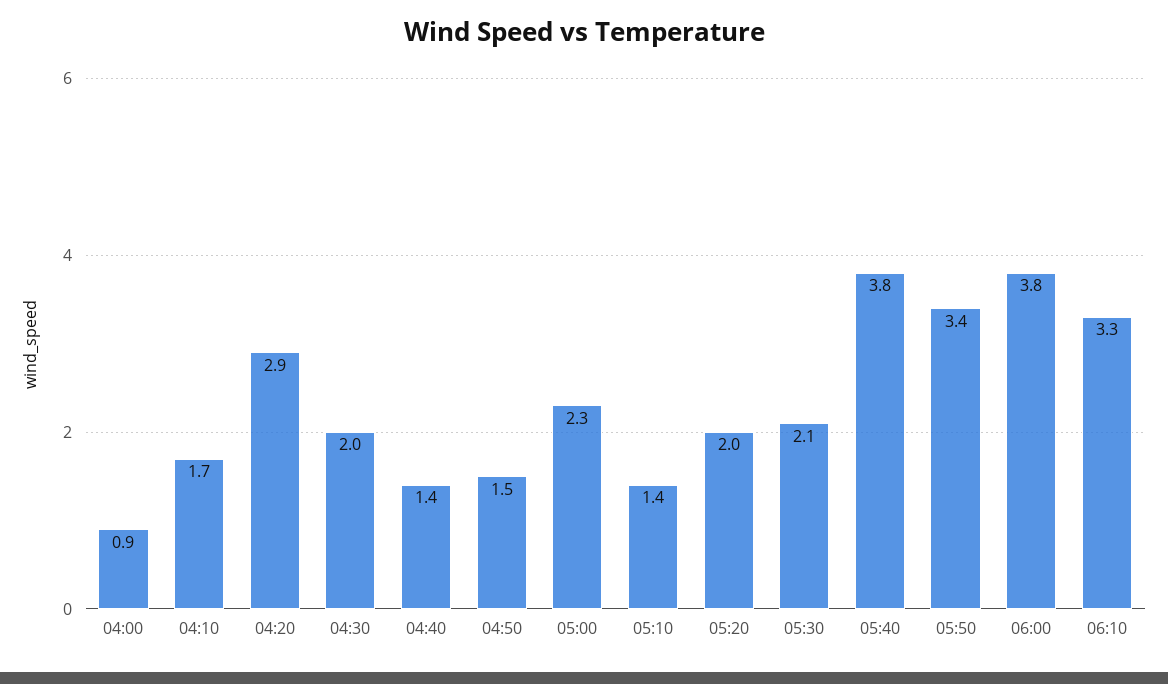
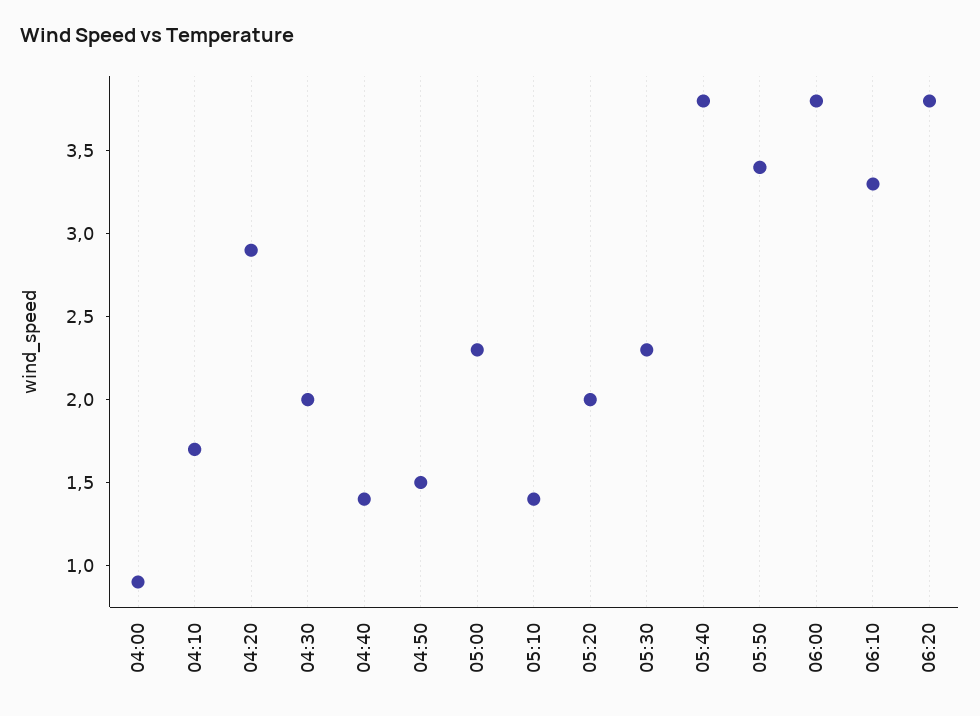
05:30: 2.1 -> 2.3
06:20: none -> 3.8

